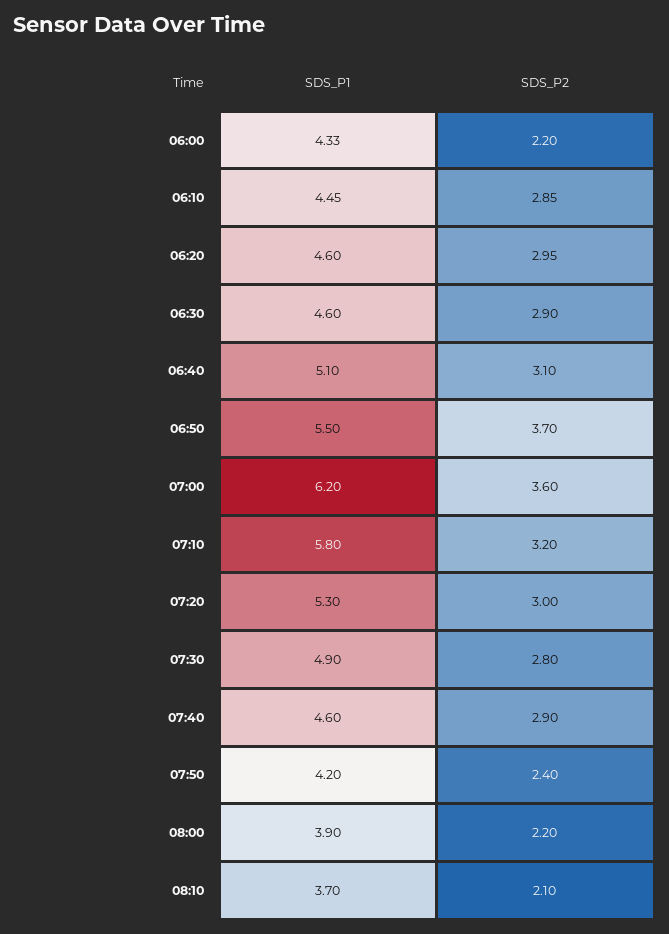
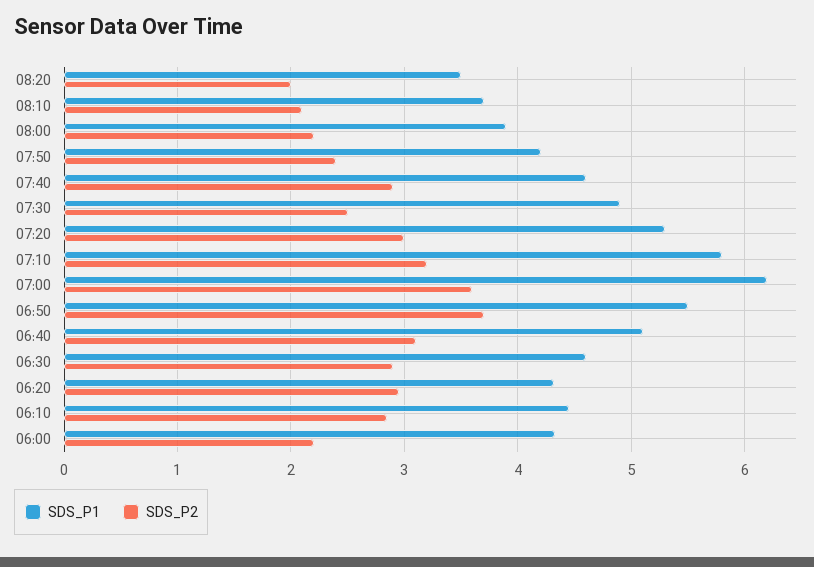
SDS_P1, 06:20: 4.6 -> 4.3
SDS_P2, 07:30: 2.8 -> 2.5
SDS_P1, 08:20: none -> 3.5
SDS_P2, 08:20: none -> 2

